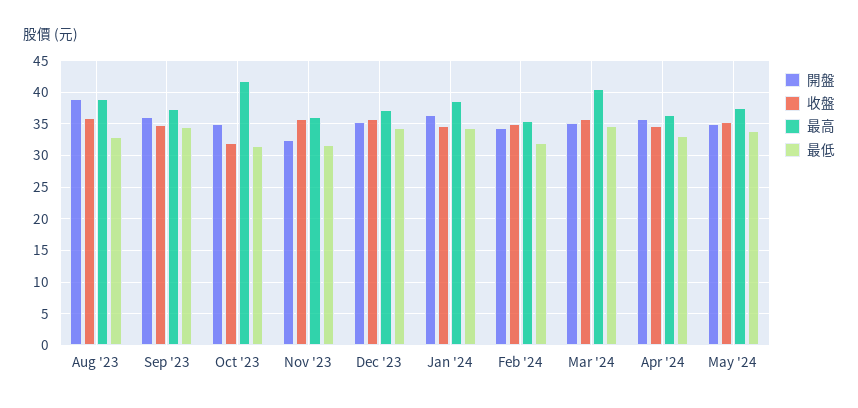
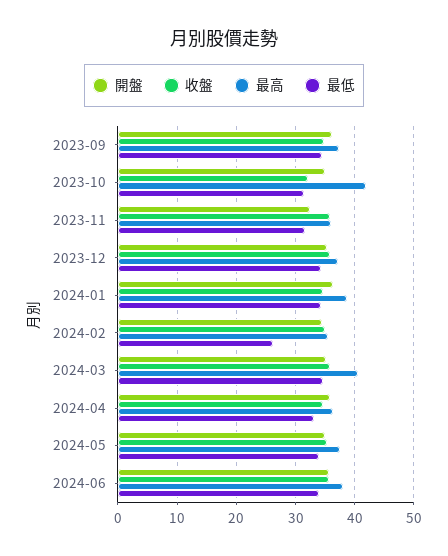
開盤, Aug '23: 39 -> none
收盤, Aug '23: 36 -> none
最高, Aug '23: 39 -> none
最低, Aug '23: 33 -> none
最低, Feb '24: 32 -> 26
開盤, 2024-06: none -> 36
收盤, 2024-06: none -> 36
最高, 2024-06: none -> 38
最低, 2024-06: none -> 34

